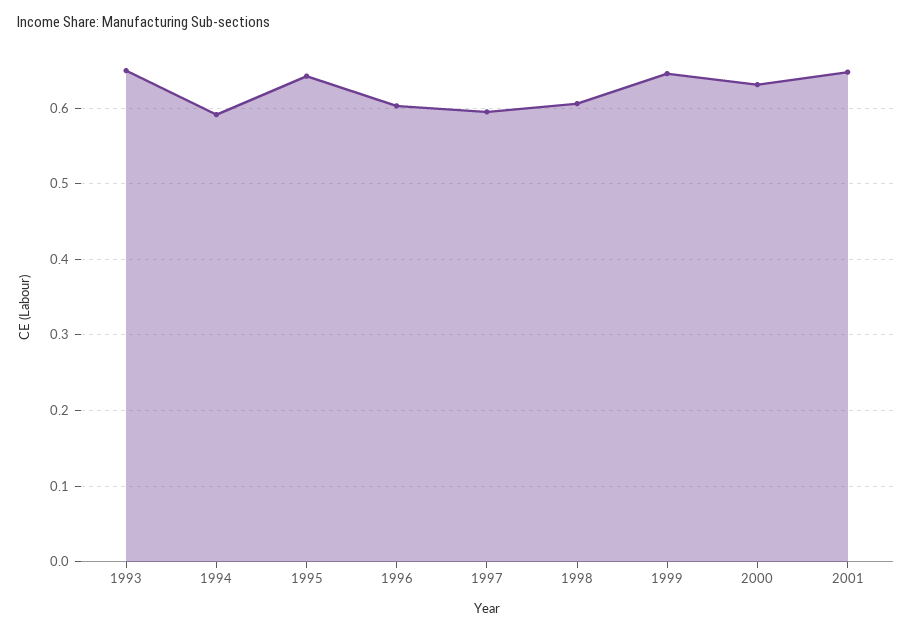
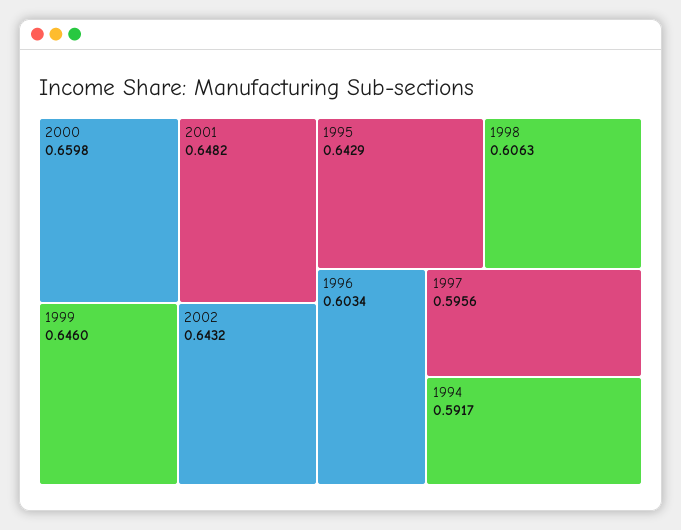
1993: 0.65 -> none
2000: 0.63 -> 0.6598
2002: none -> 0.6432

